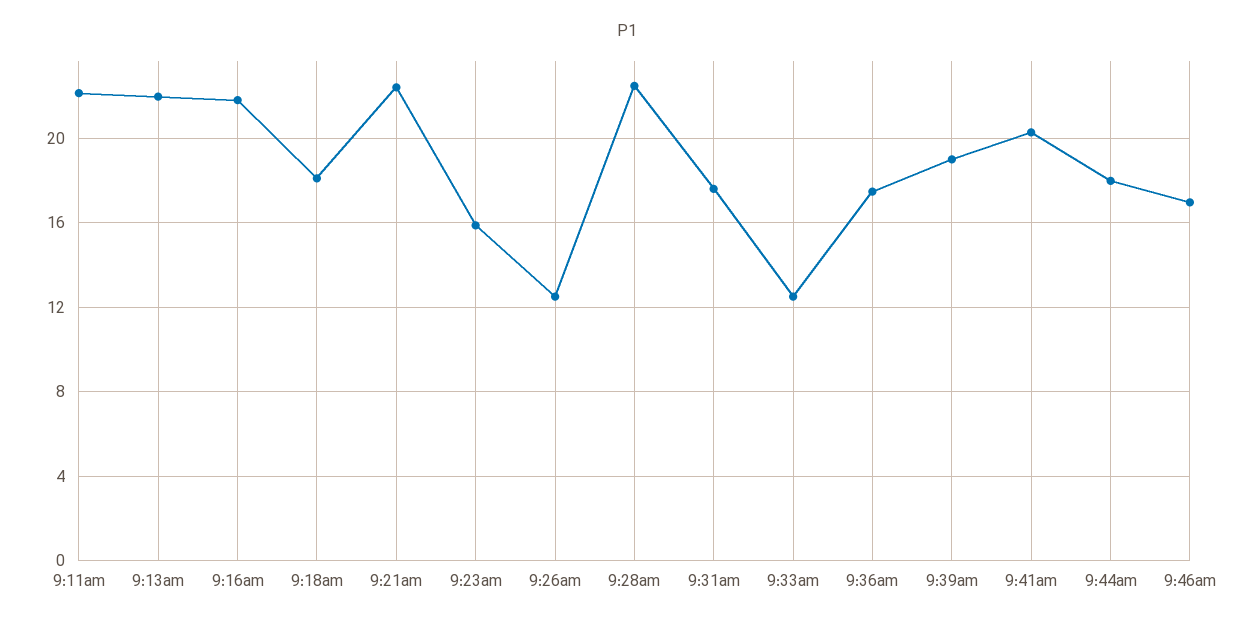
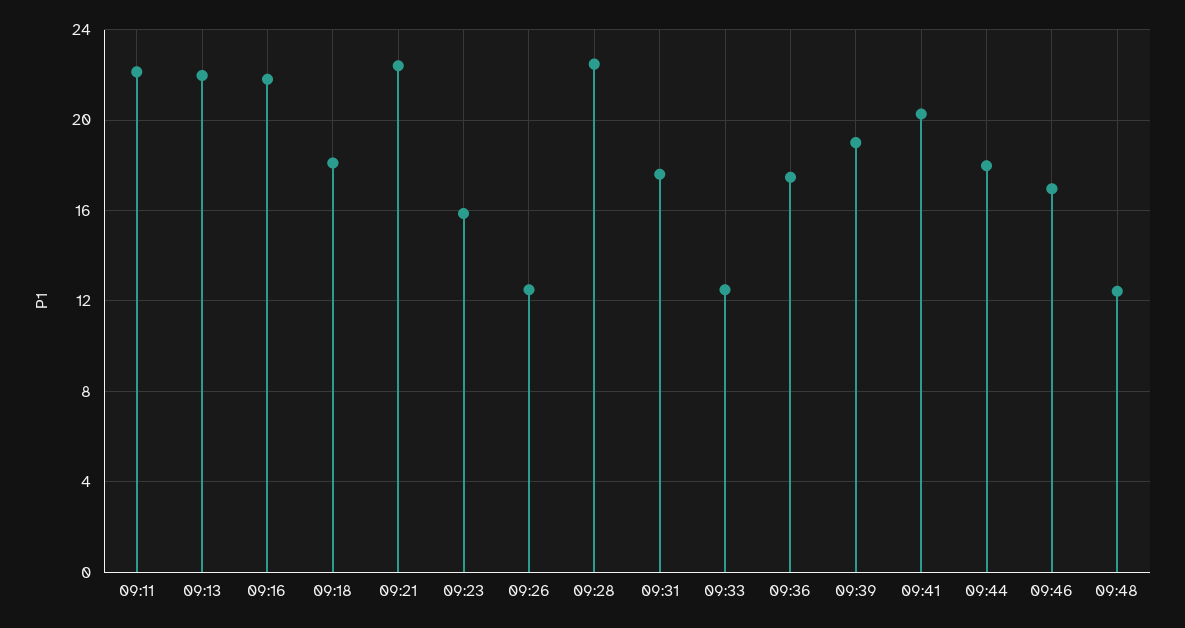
09:48: none -> 12.5

